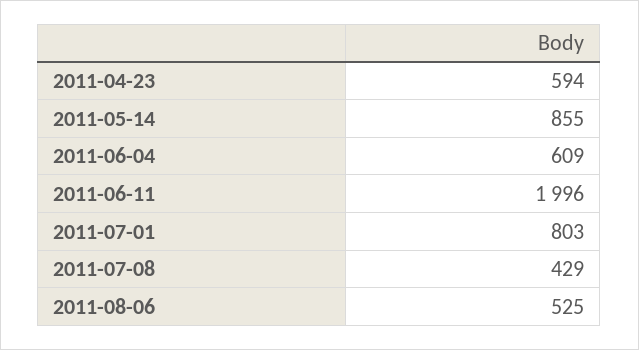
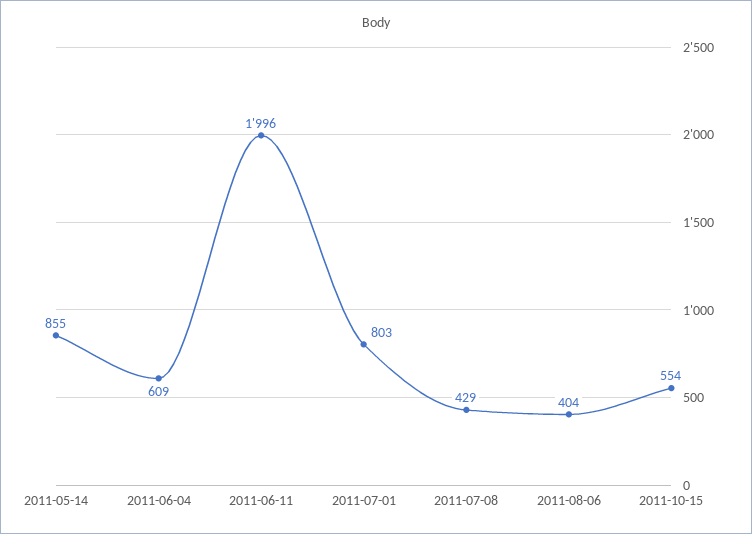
2011-04-23: 594 -> none
2011-08-06: 525 -> 404
2011-10-15: none -> 554

